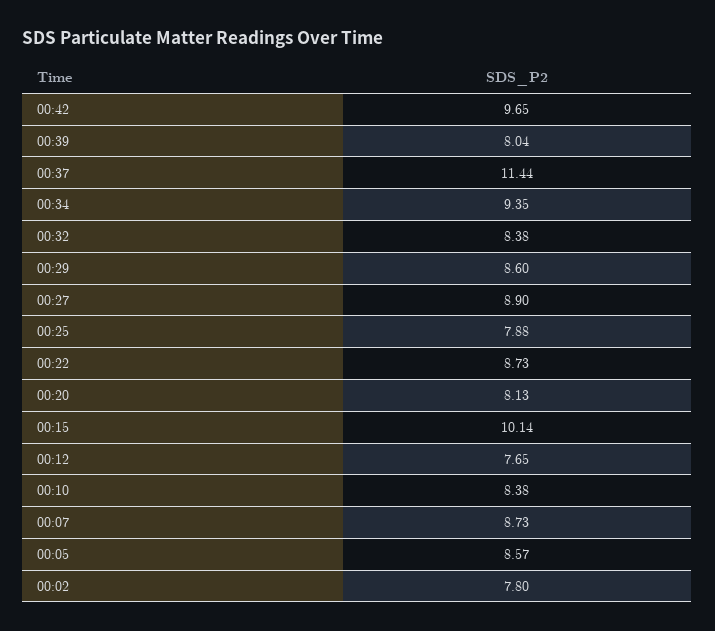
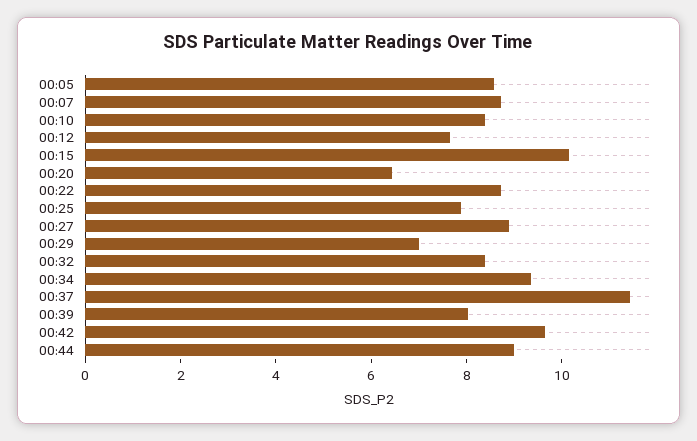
00:29: 8.6 -> 7
00:20: 8.13 -> 6.5
00:02: 7.8 -> none
00:44: none -> 9

